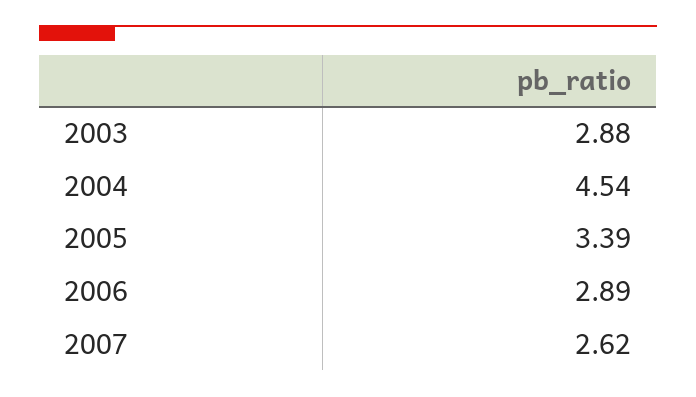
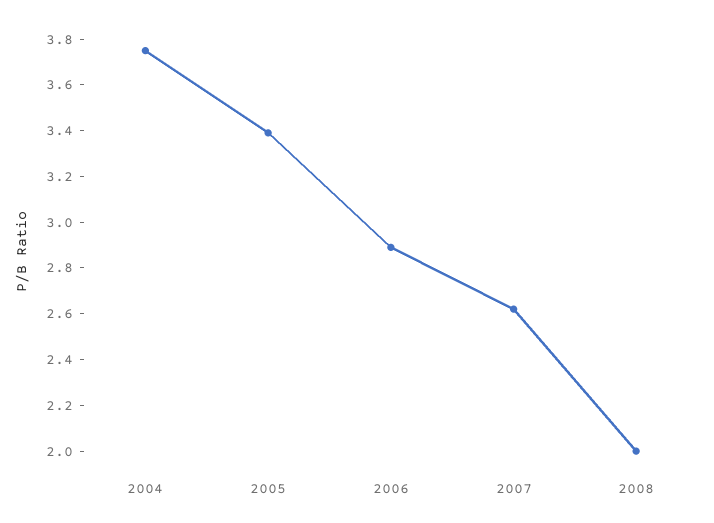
2003: 2.88 -> none
2004: 4.54 -> 3.75
2008: none -> 2

